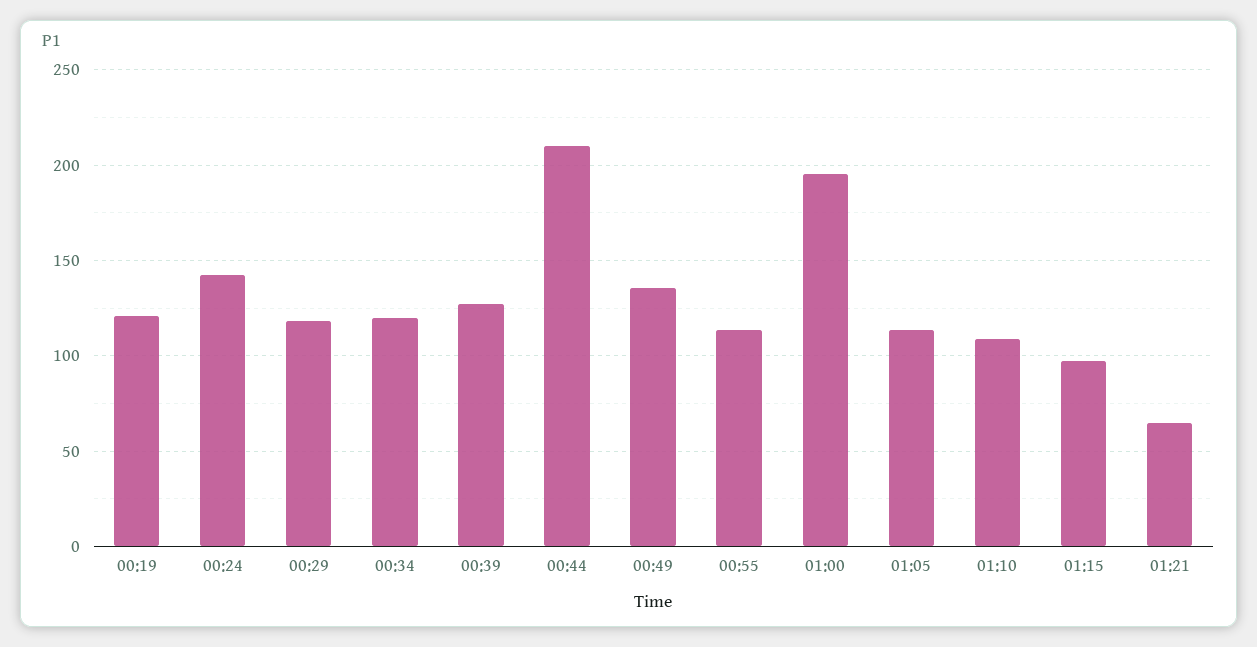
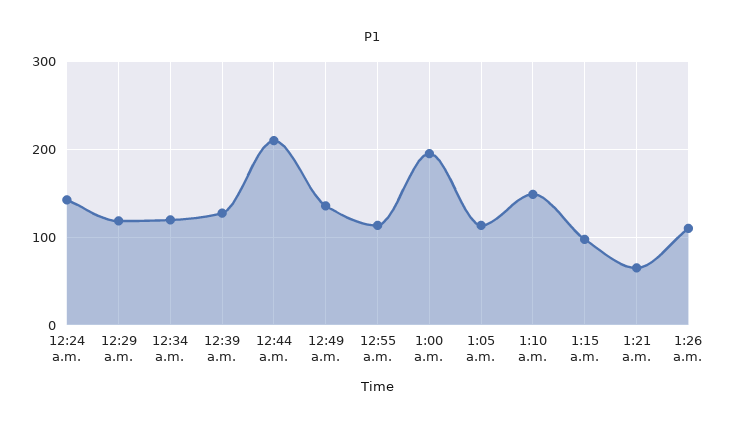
00:19: 120 -> none
01:10: 110 -> 150
1:26 a.m.: none -> 110

